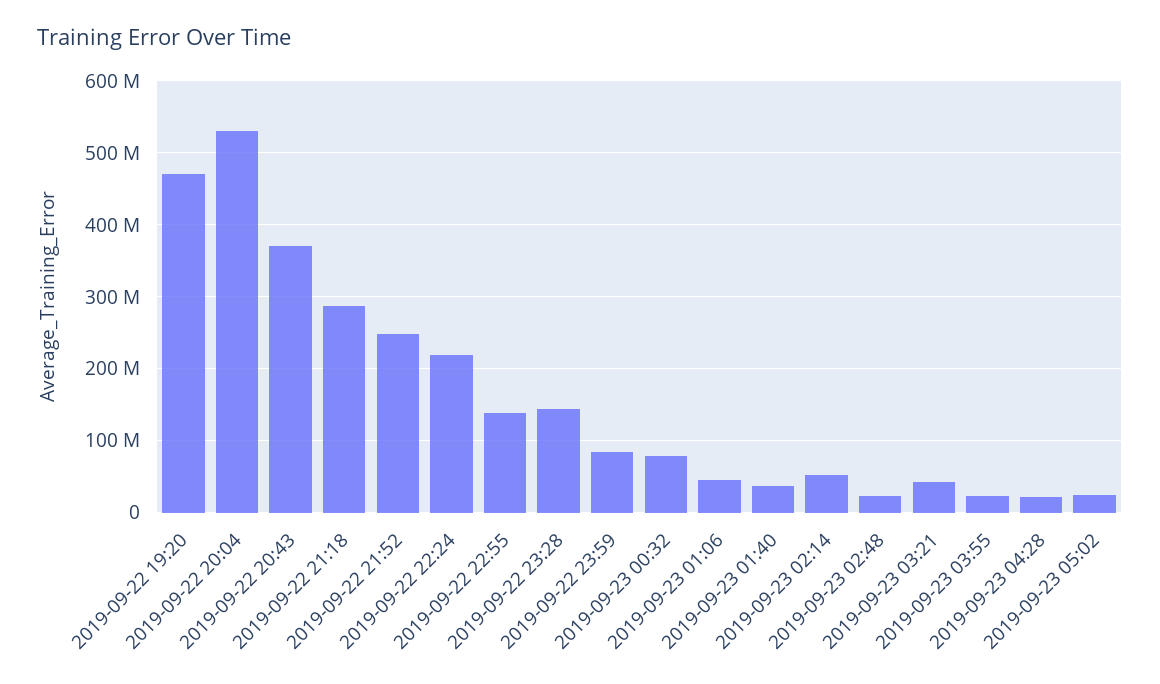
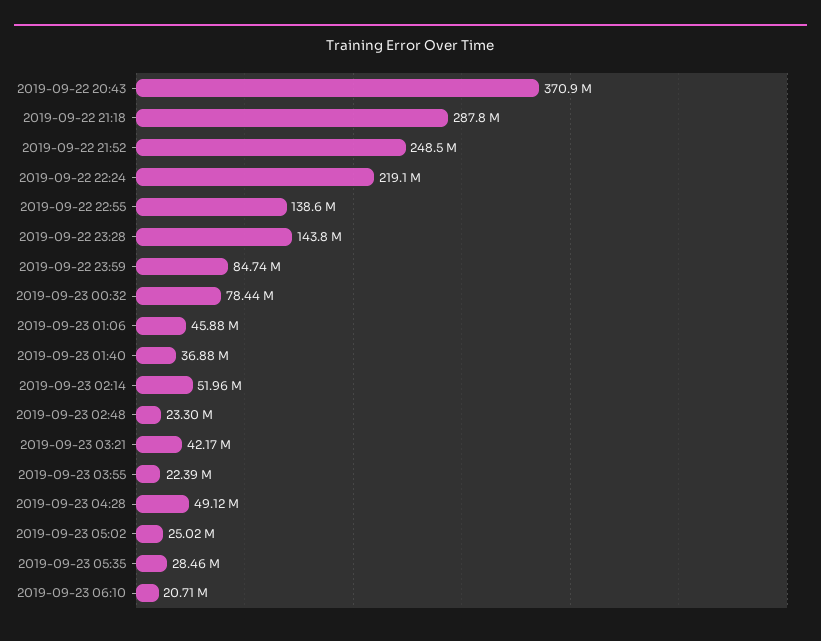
2019-09-22 19:20: 470000000 -> none
2019-09-22 20:04: 530000000 -> none
2019-09-23 04:28: 20000000 -> 49120000
2019-09-23 05:35: none -> 28460000
2019-09-23 06:10: none -> 20710000

